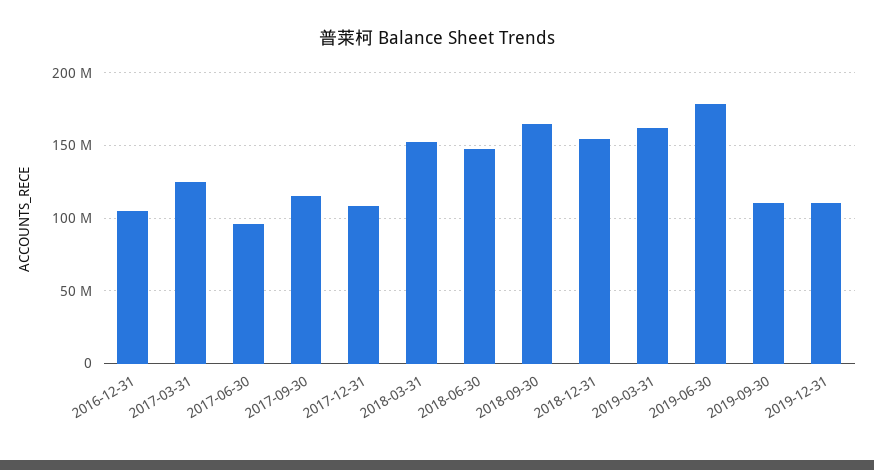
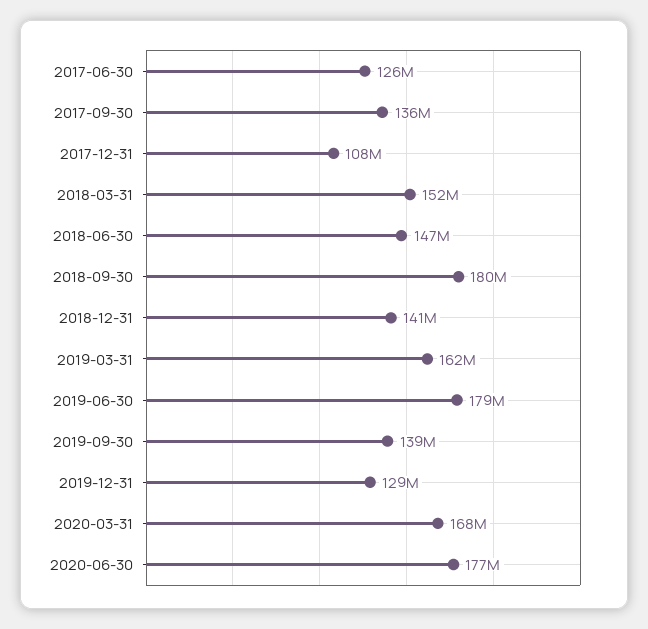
2016-12-31: 105000000 -> none
2017-03-31: 125000000 -> none
2017-06-30: 95000000 -> 126000000
2017-09-30: 115000000 -> 136000000
2018-09-30: 165000000 -> 180000000
2018-12-31: 155000000 -> 141000000
2019-09-30: 110000000 -> 139000000
2019-12-31: 110000000 -> 129000000
2020-03-31: none -> 168000000
2020-06-30: none -> 177000000

